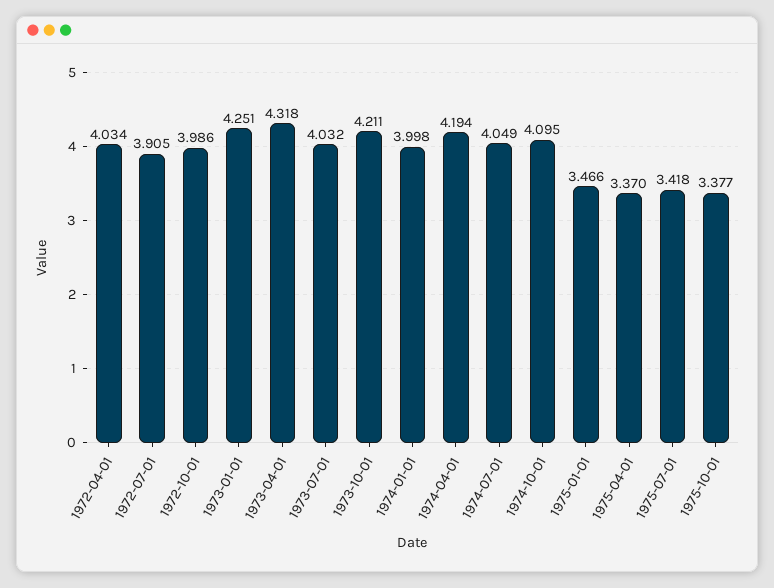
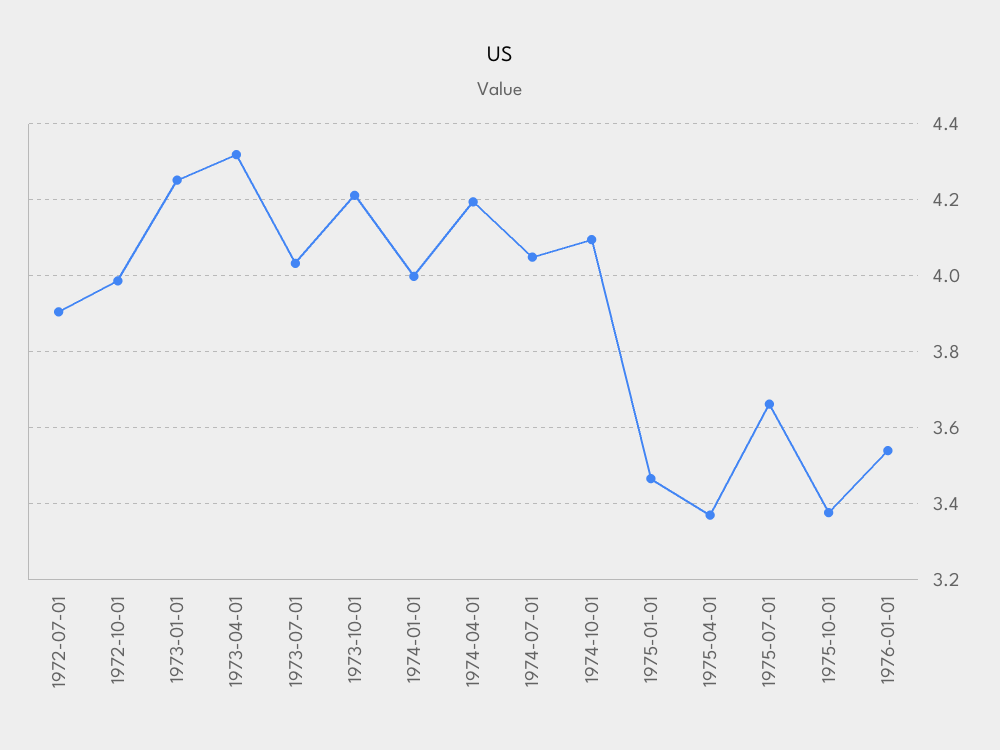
1972-04-01: 4.034 -> none
1975-07-01: 3.418 -> 3.66
1976-01-01: none -> 3.54

